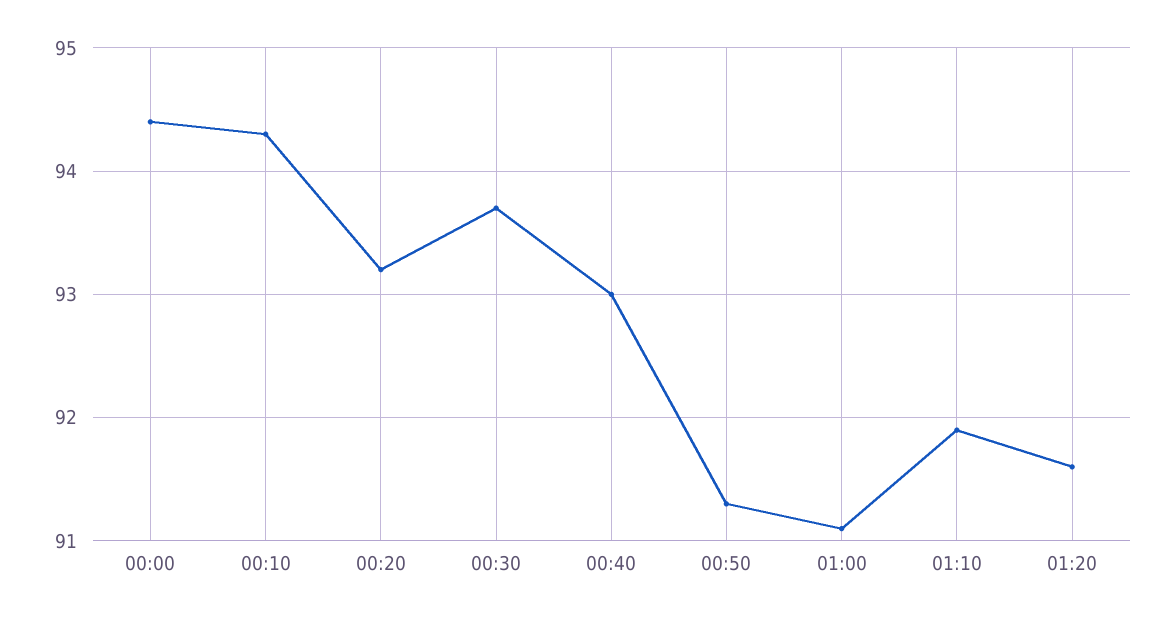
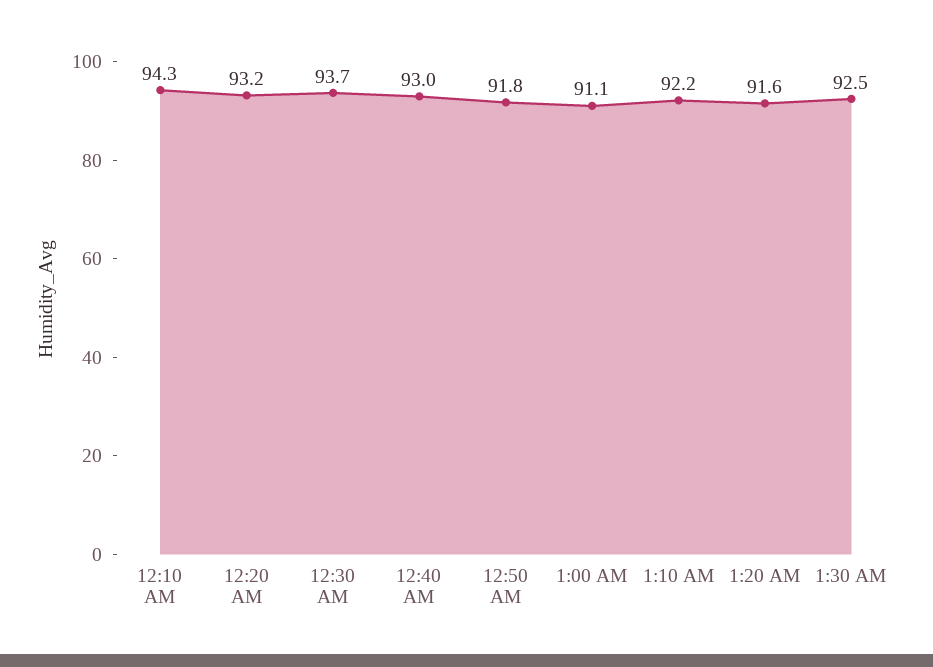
00:00: 94.4 -> none
00:50: 91.3 -> 91.8
01:10: 91.9 -> 92.2
1:30 AM: none -> 92.5

